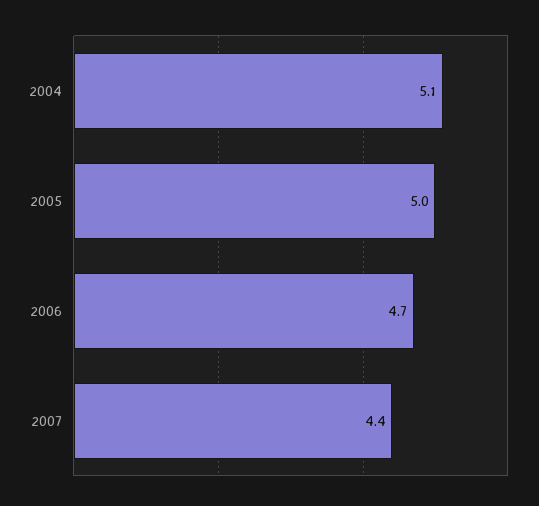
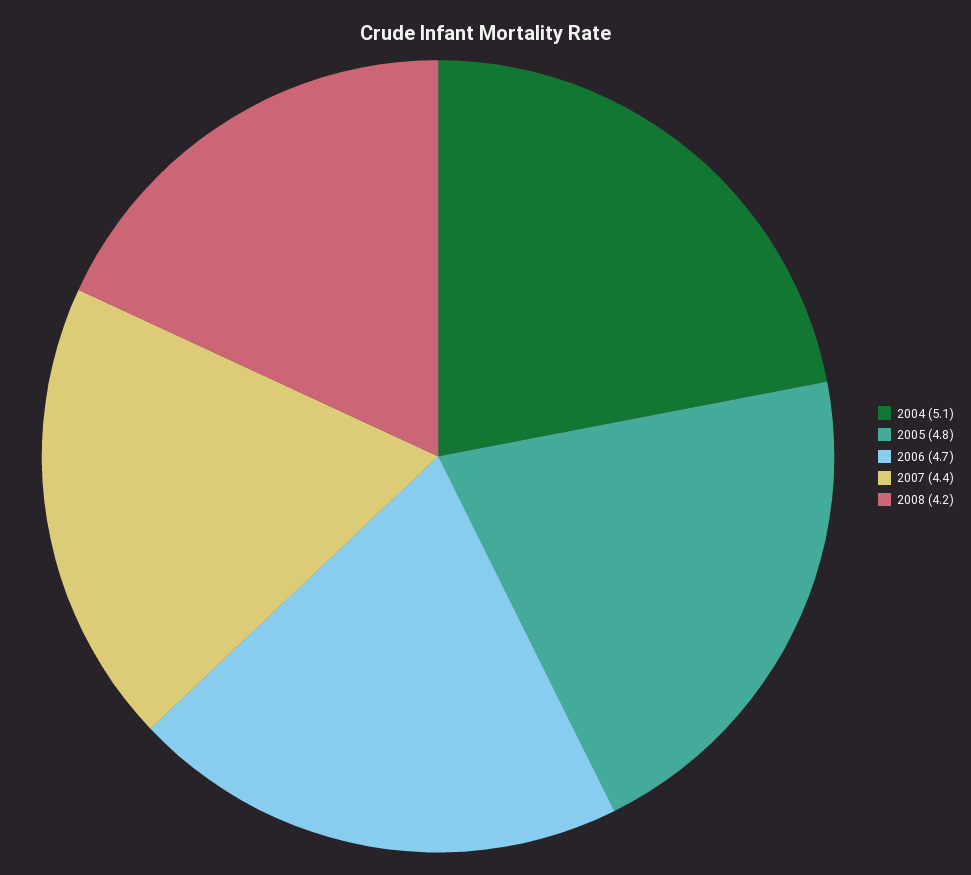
2005: 5 -> 4.8
2008: none -> 4.2

